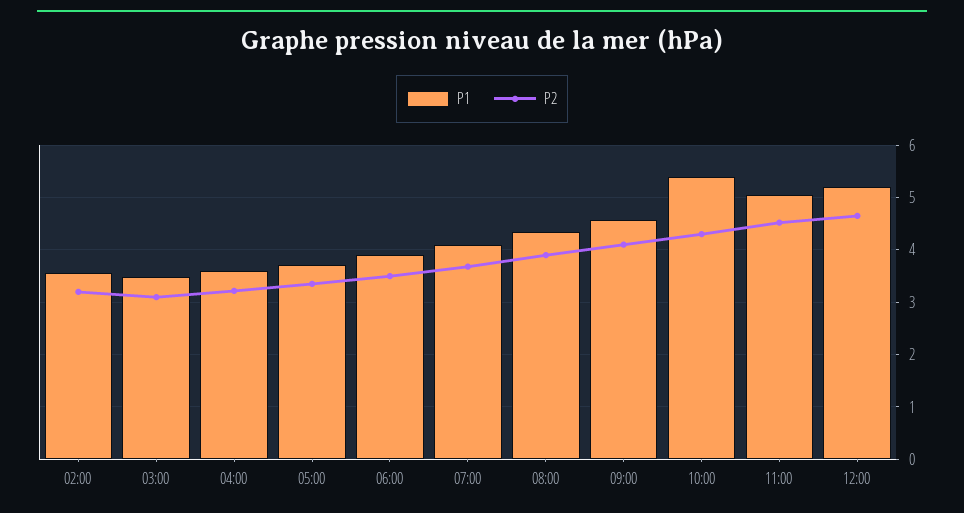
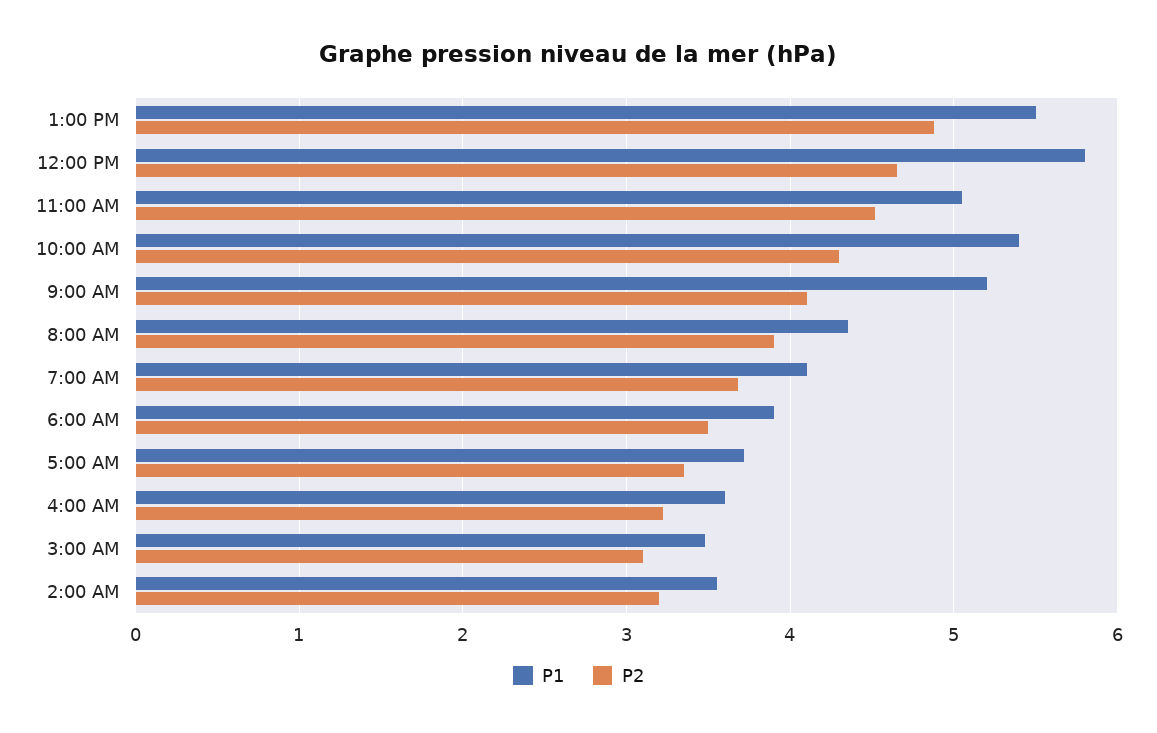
P1, 09:00: 4.6 -> 5.2
P1, 12:00: 5.2 -> 5.8
P1, 1:00 PM: none -> 5.5
P2, 1:00 PM: none -> 4.9

